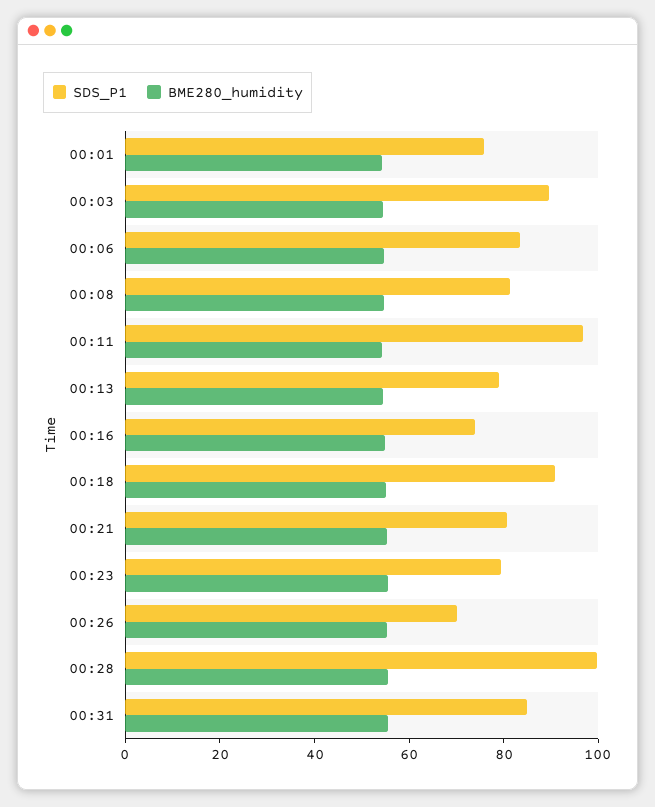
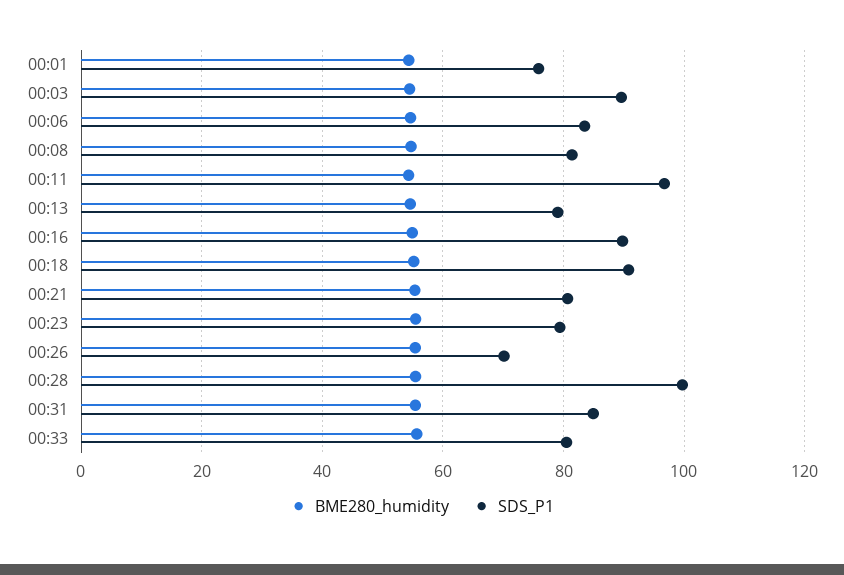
SDS_P1, 00:16: 75 -> 90
BME280_humidity, 00:33: none -> 56
SDS_P1, 00:33: none -> 80

